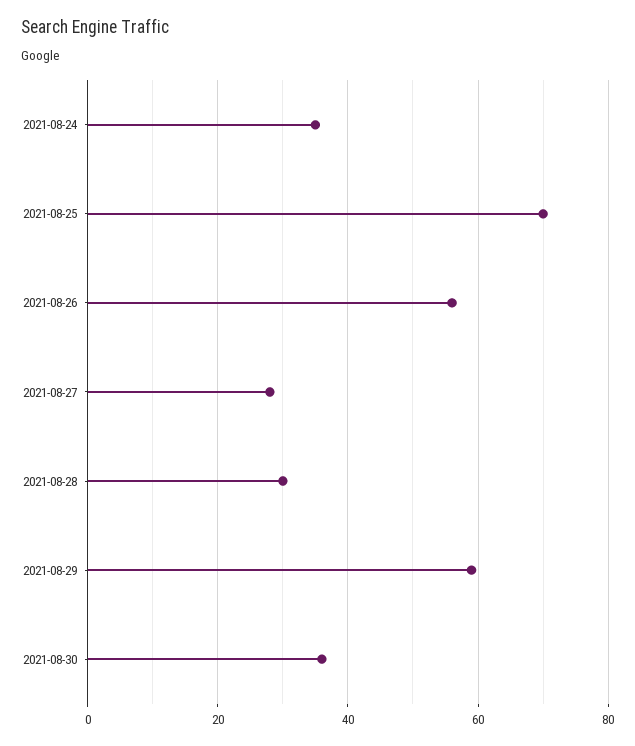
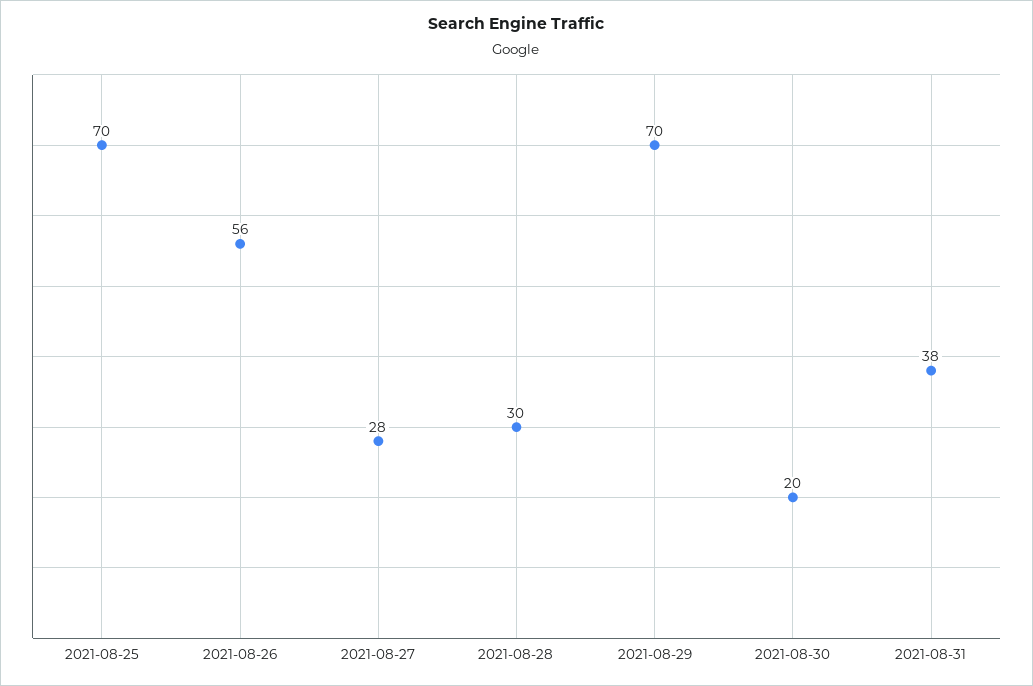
2021-08-24: 35 -> none
2021-08-29: 60 -> 70
2021-08-30: 35 -> 20
2021-08-31: none -> 38

